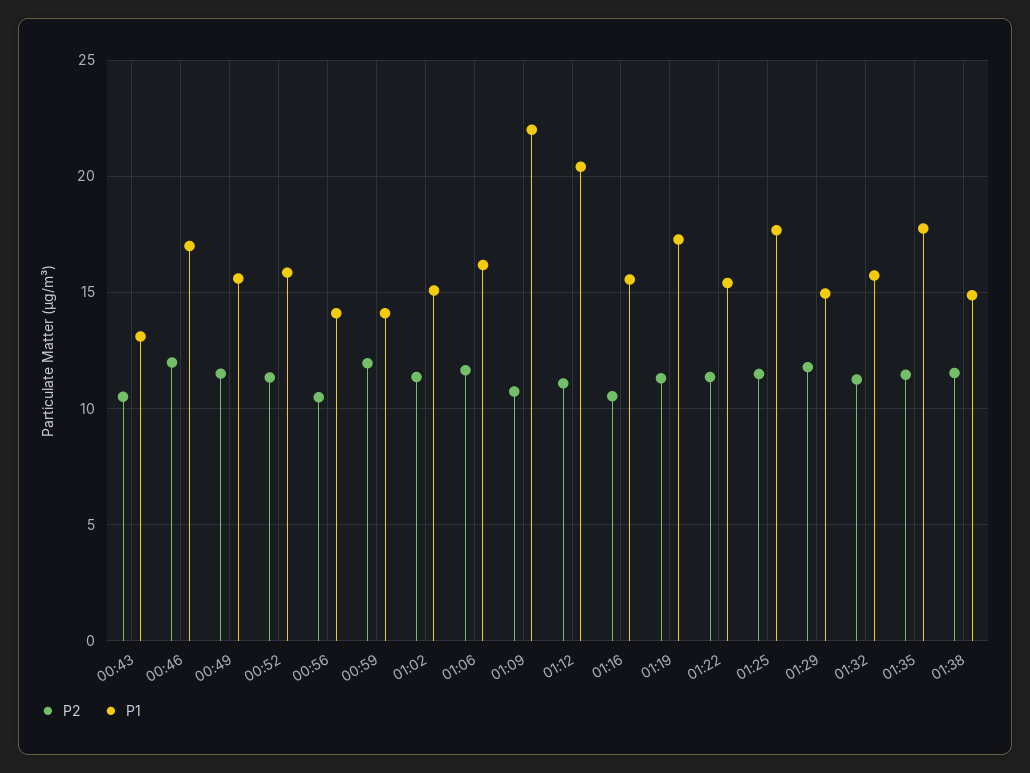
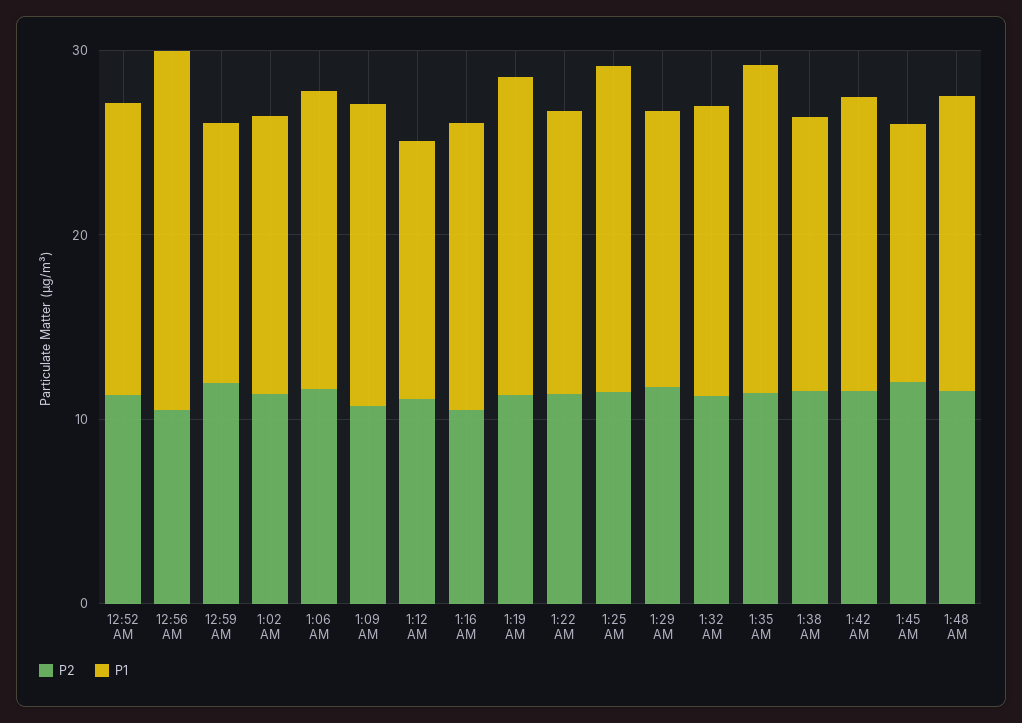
P2, 00:43: 10.5 -> none
P1, 00:43: 13 -> none
P2, 00:46: 12 -> none
P1, 00:46: 17 -> none
P2, 00:49: 11.5 -> none
P1, 00:49: 15.5 -> none
P1, 00:56: 14 -> 20
P1, 01:09: 22 -> 16
P1, 01:12: 20.5 -> 14
P2, 1:42 AM: none -> 12
P1, 1:42 AM: none -> 16
P2, 1:45 AM: none -> 12
P1, 1:45 AM: none -> 14
P2, 1:48 AM: none -> 12
P1, 1:48 AM: none -> 16

